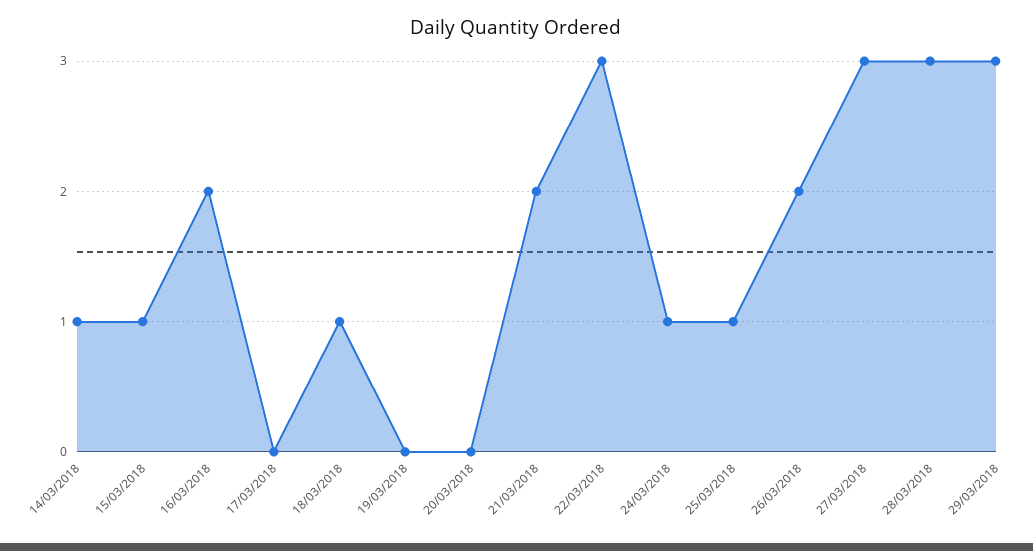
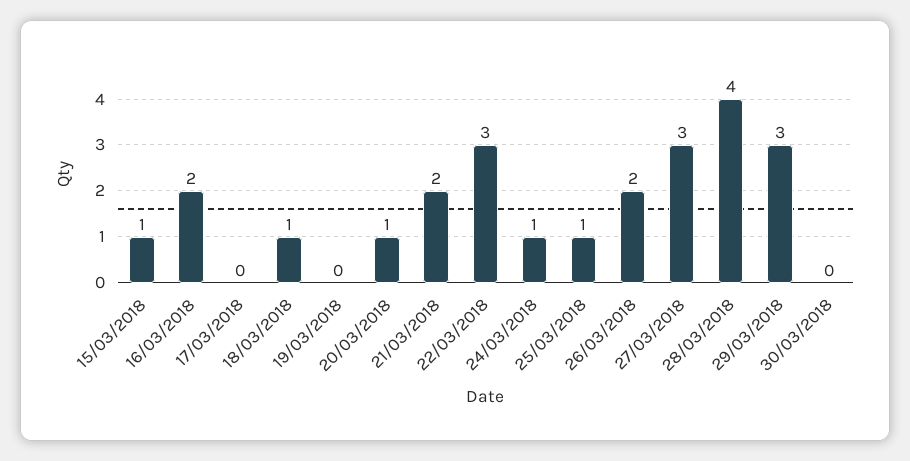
14/03/2018: 1 -> none
20/03/2018: 0 -> 1
28/03/2018: 3 -> 4
30/03/2018: none -> 0

